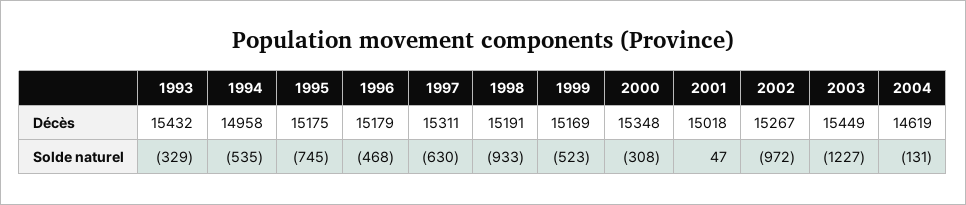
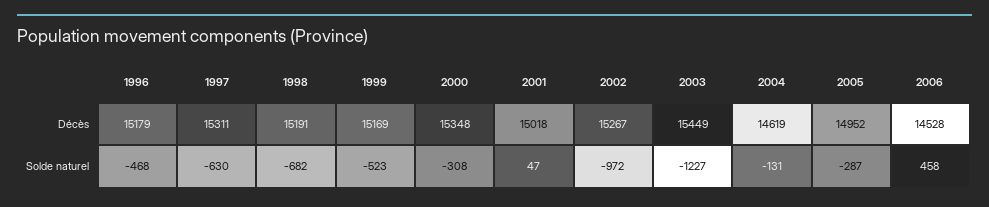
1993, Décès: 15432 -> none
1994, Décès: 14958 -> none
1995, Décès: 15175 -> none
1993, Solde naturel: -329 -> none
1994, Solde naturel: -535 -> none
1995, Solde naturel: -745 -> none
1998, Solde naturel: -933 -> -682
2005, Décès: none -> 14952
2006, Décès: none -> 14528
2005, Solde naturel: none -> -287
2006, Solde naturel: none -> 458

